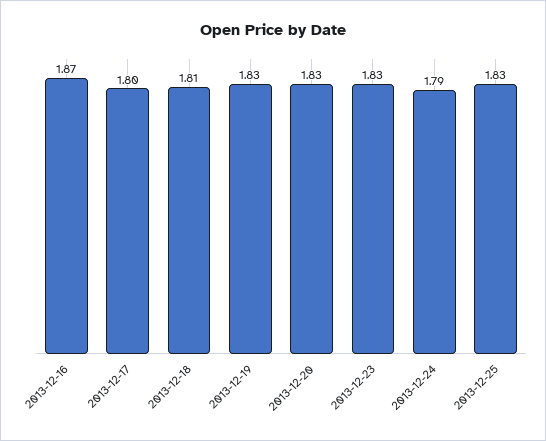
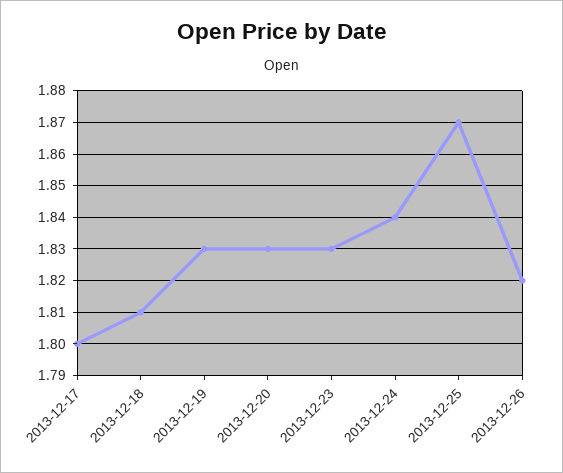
2013-12-16: 1.87 -> none
2013-12-24: 1.79 -> 1.84
2013-12-25: 1.83 -> 1.87
2013-12-26: none -> 1.82

